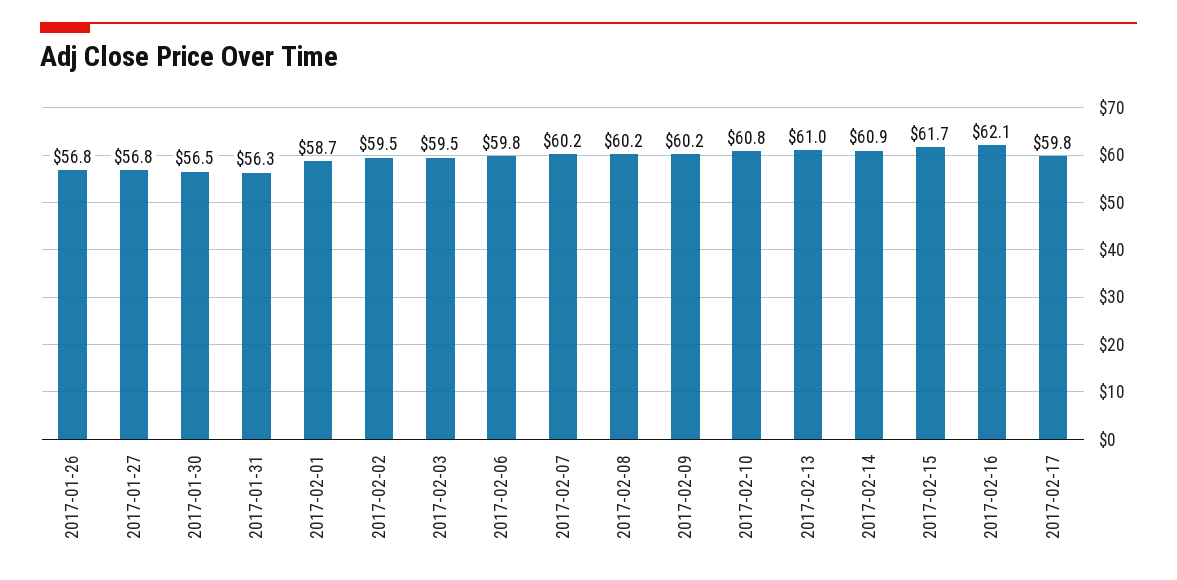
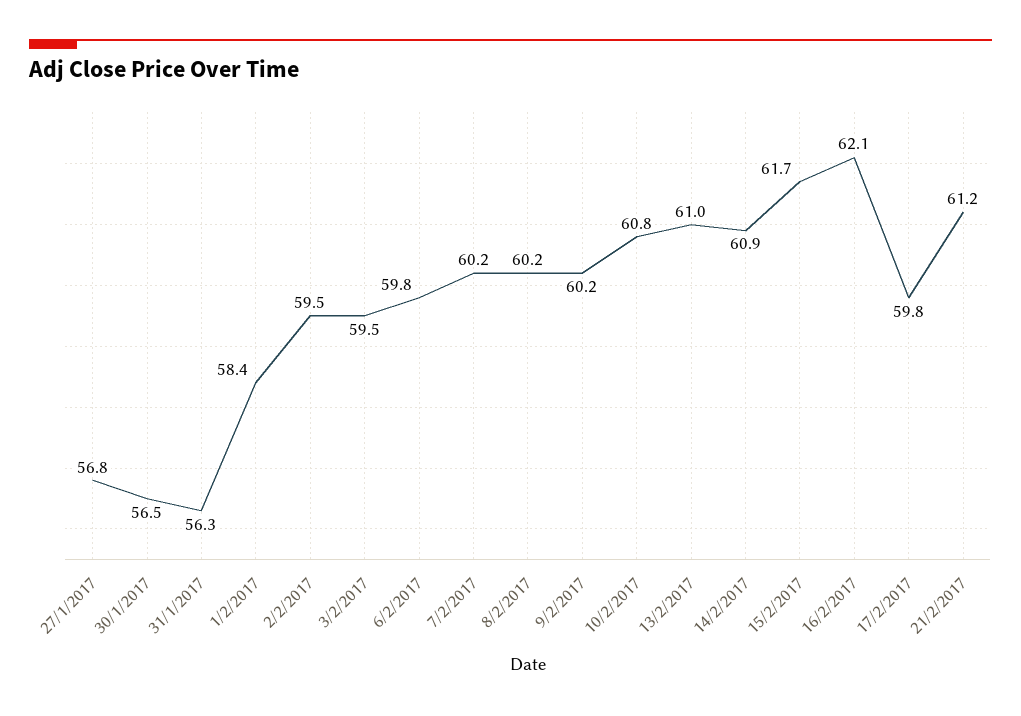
2017-01-26: 56.8 -> none
2017-02-01: 58.7 -> 58.4
21/2/2017: none -> 61.2

